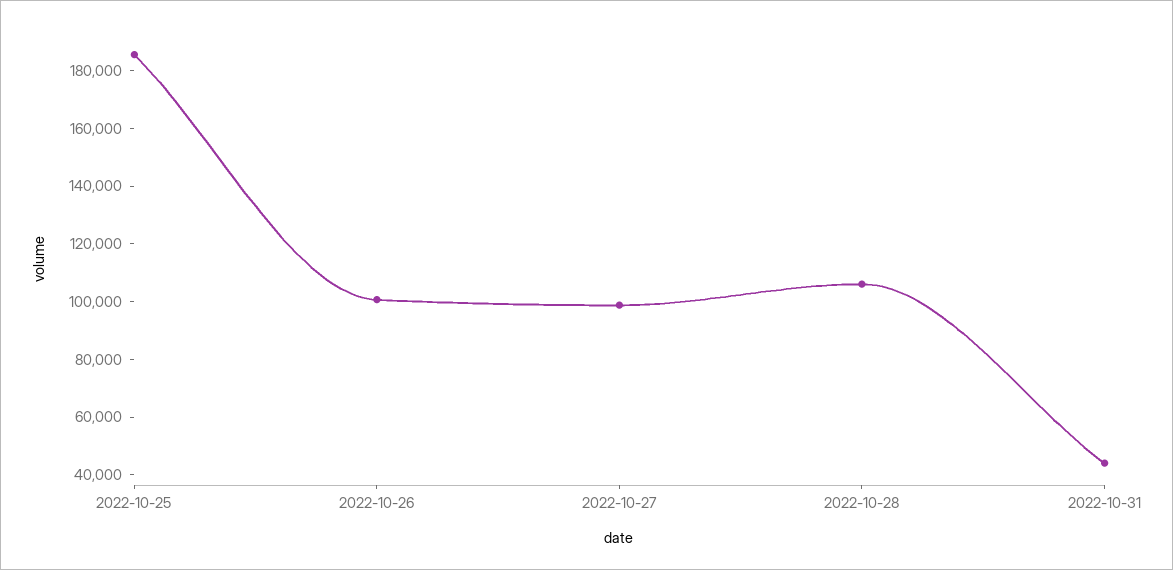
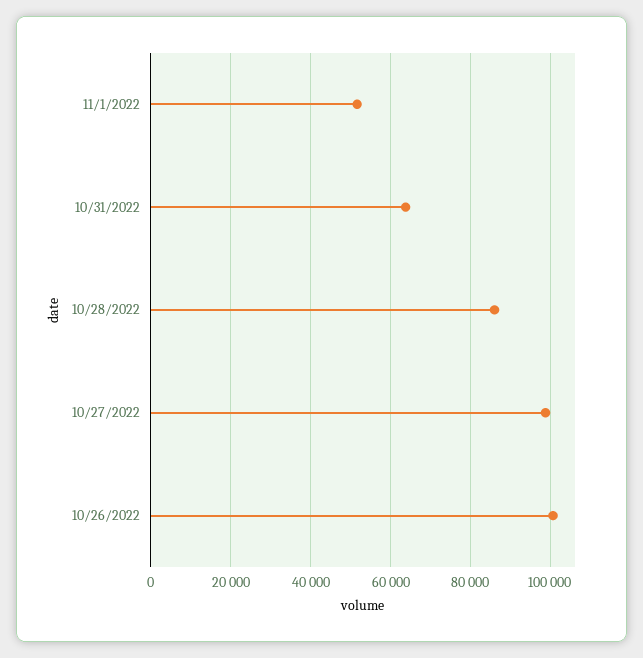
2022-10-25: 185000 -> none
2022-10-28: 105000 -> 86000
2022-10-31: 45000 -> 64000
11/1/2022: none -> 52000

